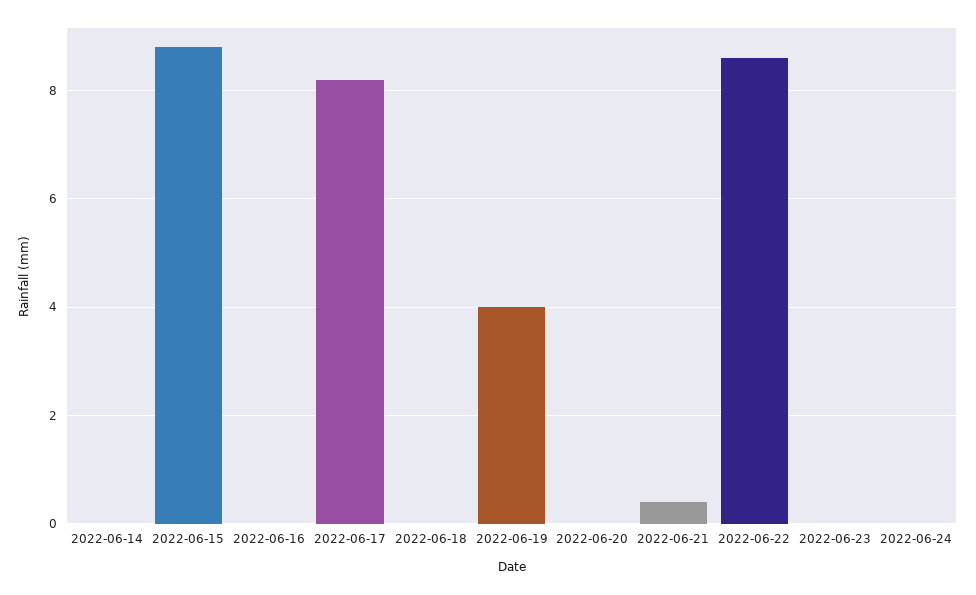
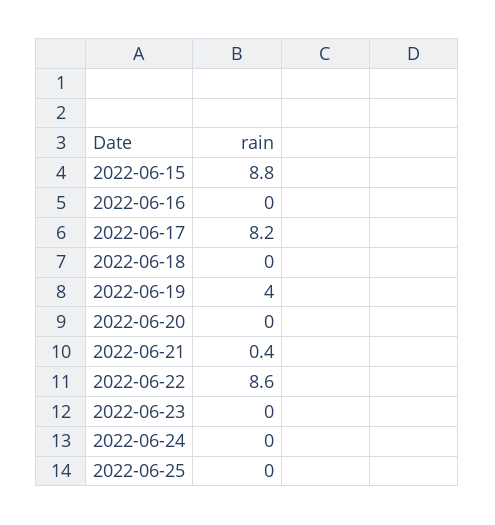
2022-06-14: 0 -> none
2022-06-25: none -> 0

